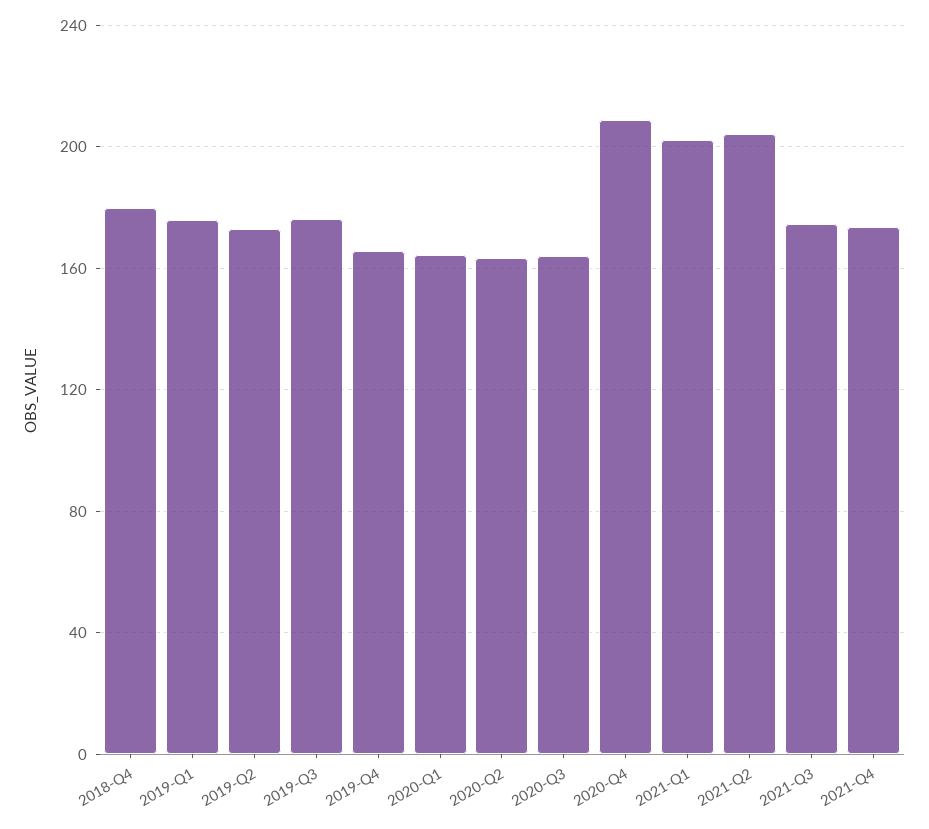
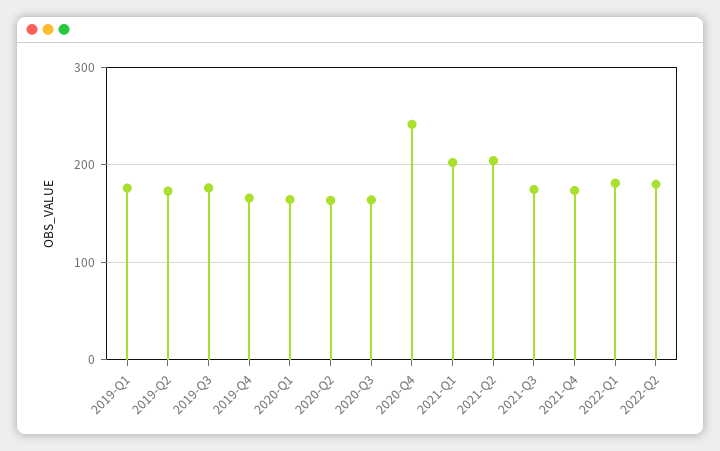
2018-Q4: 180 -> none
2020-Q4: 210 -> 240
2022-Q1: none -> 180
2022-Q2: none -> 180

